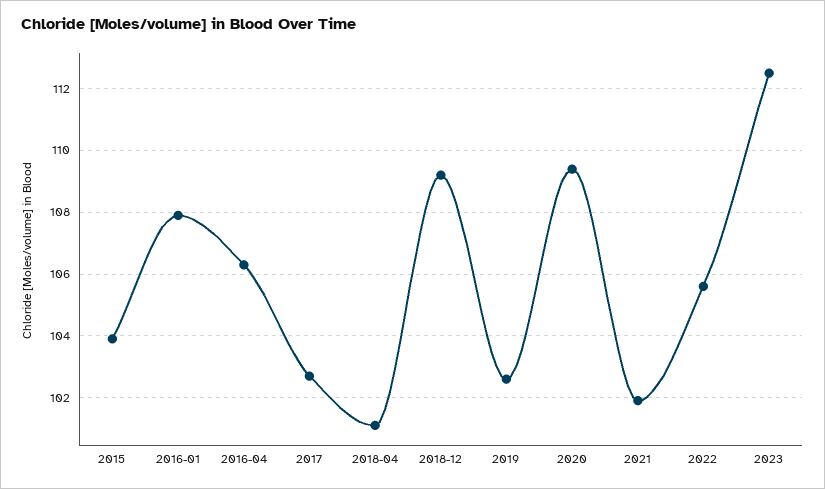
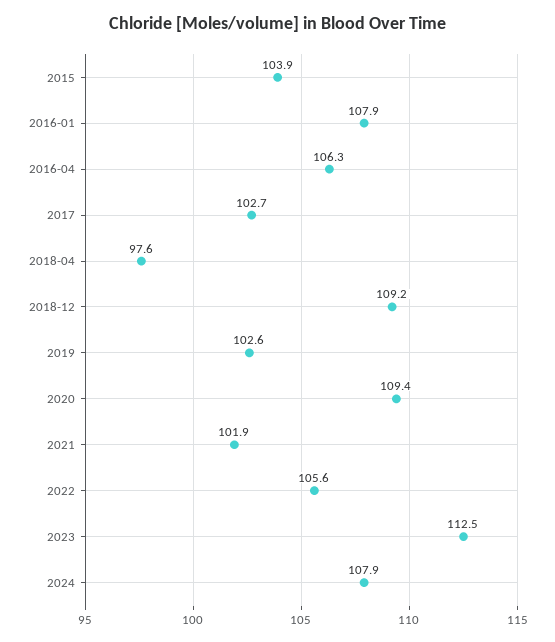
2018-04: 101 -> 97.6
2024: none -> 107.9

